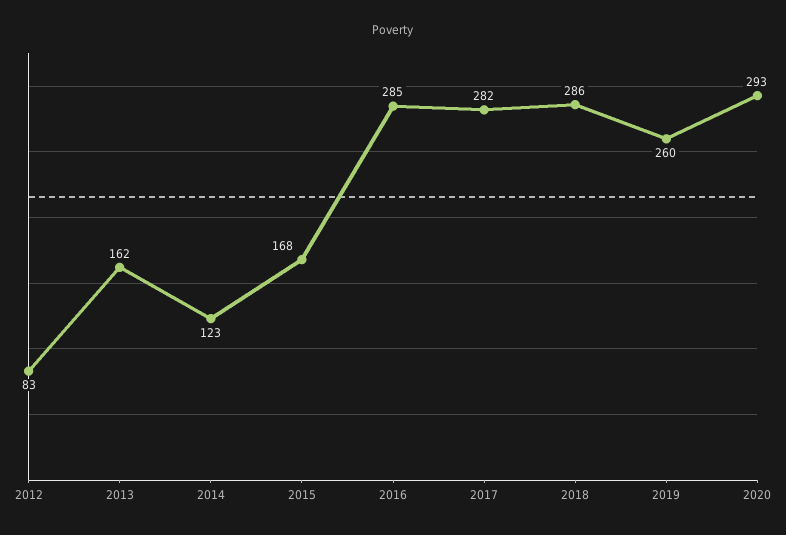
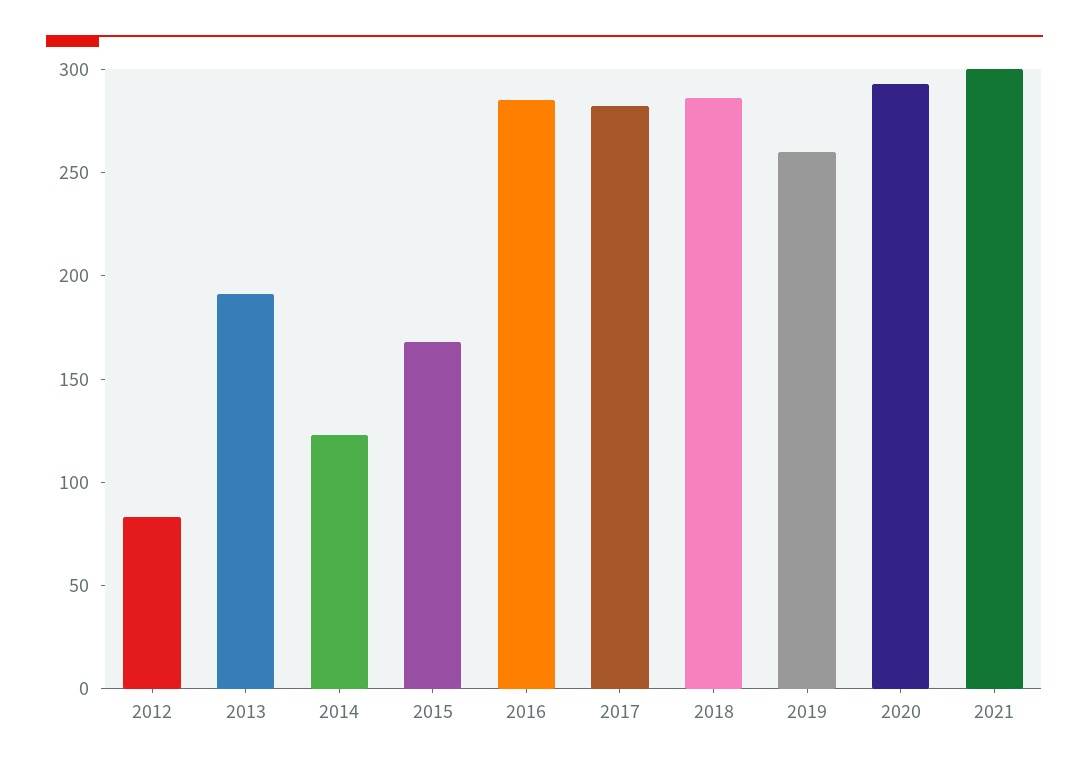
2013: 162 -> 190
2021: none -> 300

